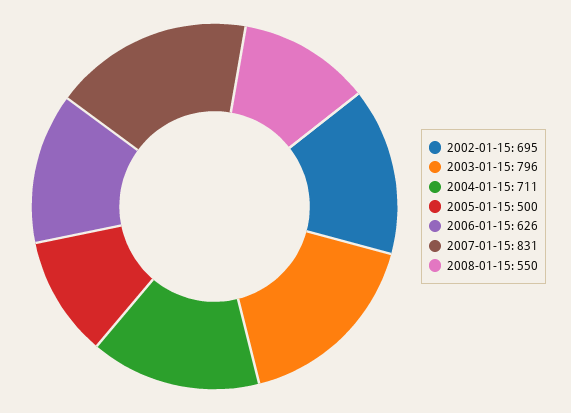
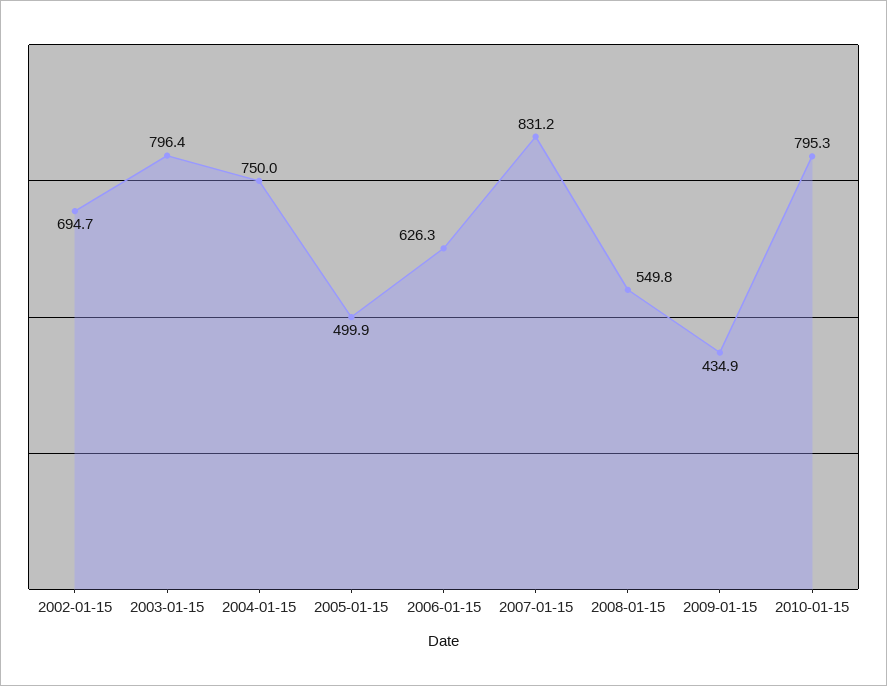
2004-01-15: 711 -> 750
2009-01-15: none -> 434.9
2010-01-15: none -> 795.3

